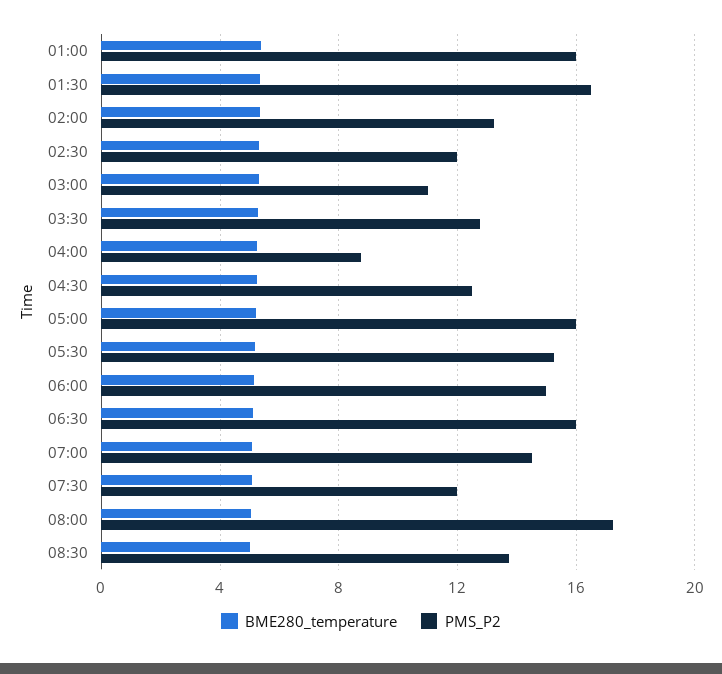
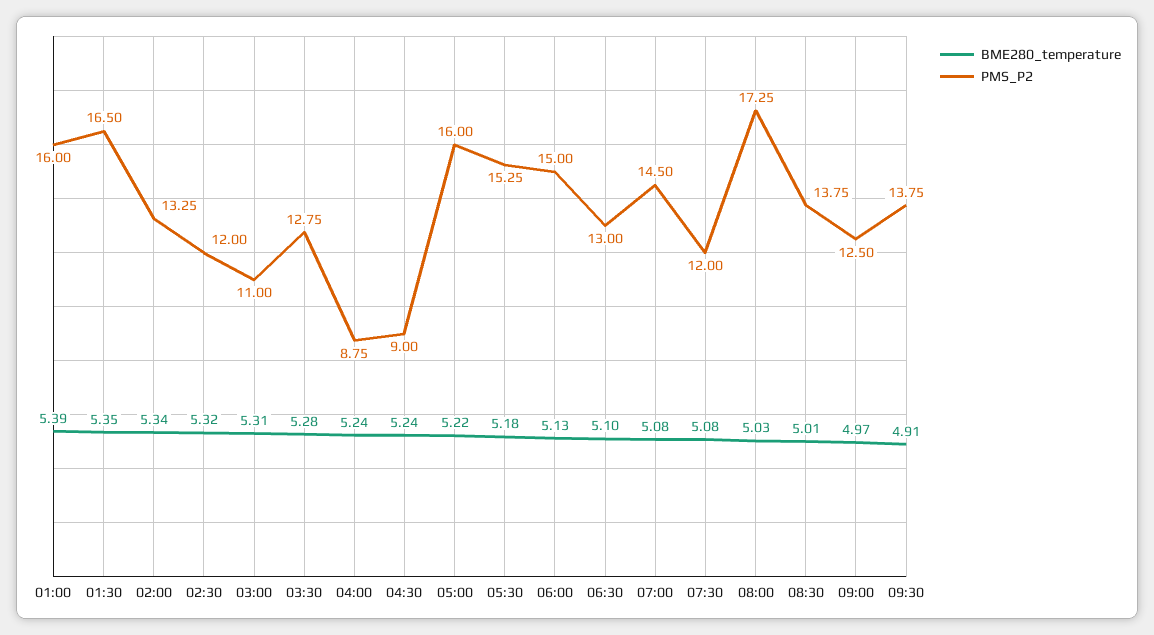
PMS_P2, 04:30: 12.5 -> 9
PMS_P2, 06:30: 16 -> 13
BME280_temperature, 09:00: none -> 4.97
PMS_P2, 09:00: none -> 12.5
BME280_temperature, 09:30: none -> 4.91
PMS_P2, 09:30: none -> 13.75

